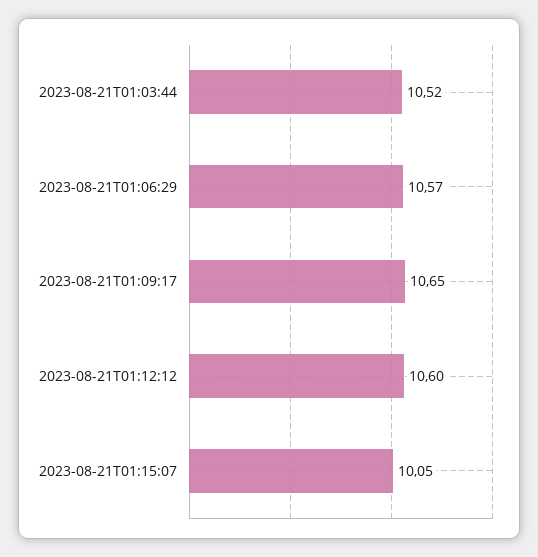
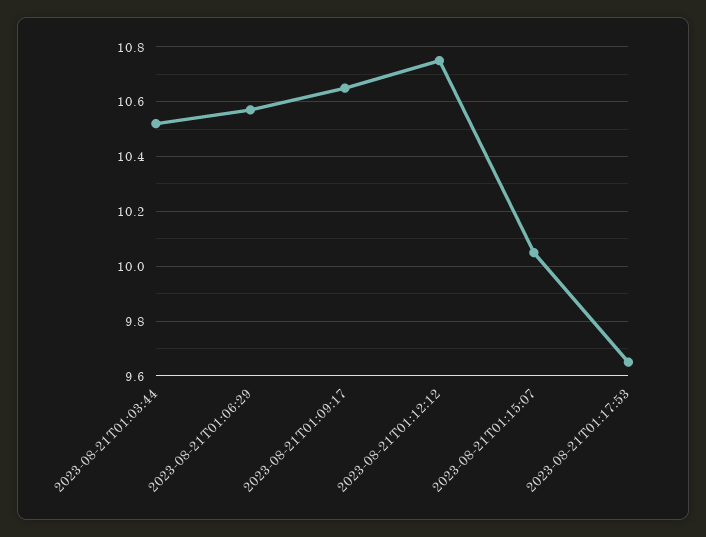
2023-08-21T01:12:12: 10.6 -> 10.75
2023-08-21T01:17:53: none -> 9.65

